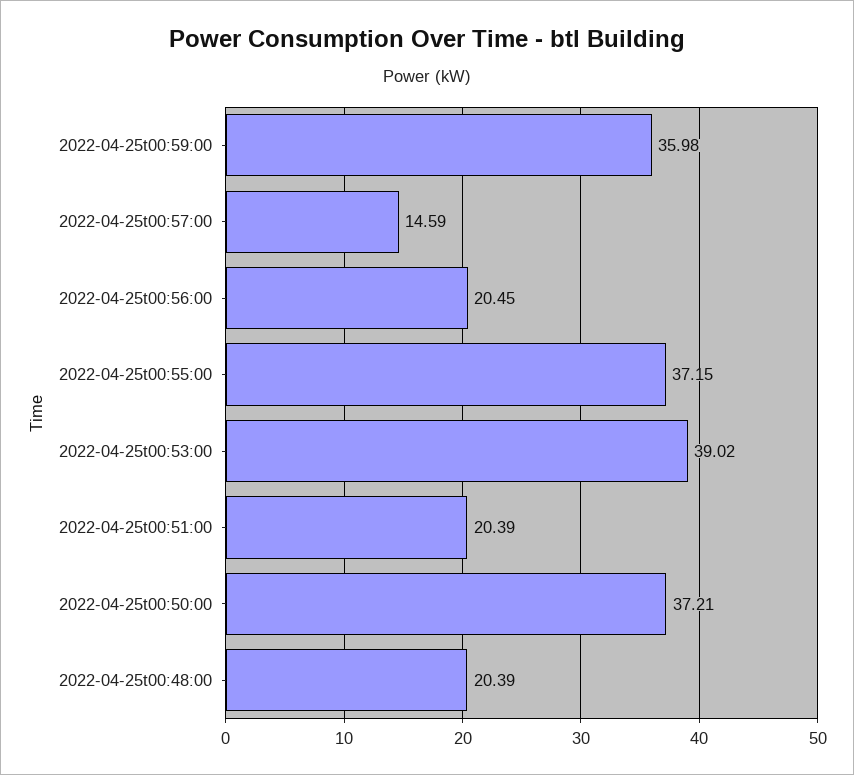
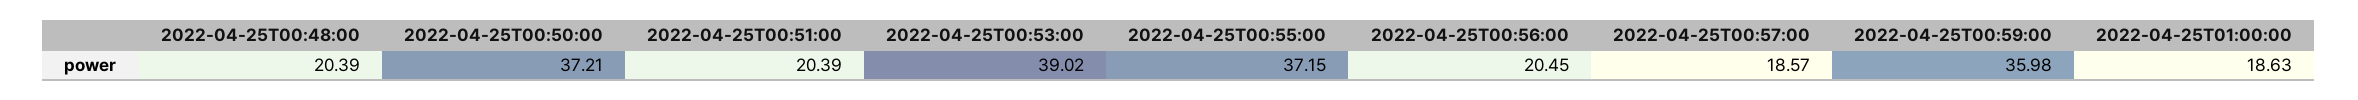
2022-04-25t00:57:00: 14.59 -> 18.57
2022-04-25T01:00:00: none -> 18.63

